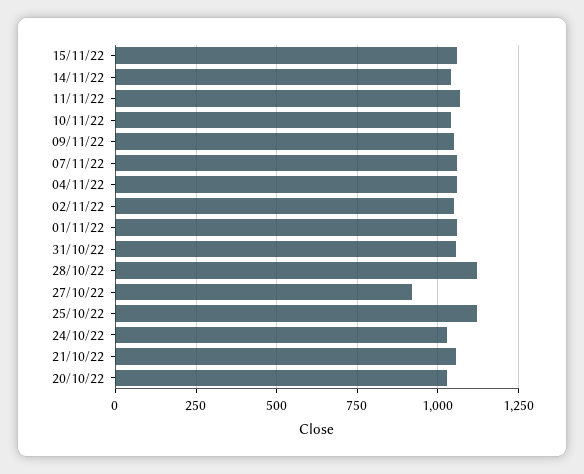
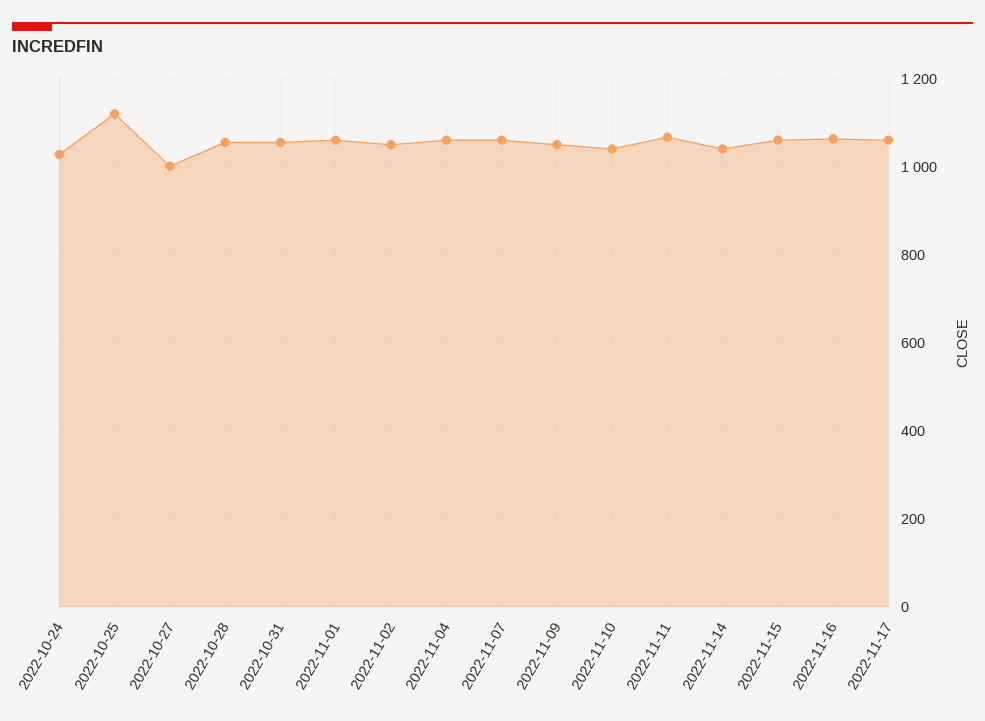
28/10/22: 1125 -> 1060
27/10/22: 925 -> 1000
21/10/22: 1050 -> none
20/10/22: 1025 -> none
2022-11-16: none -> 1060
2022-11-17: none -> 1060

